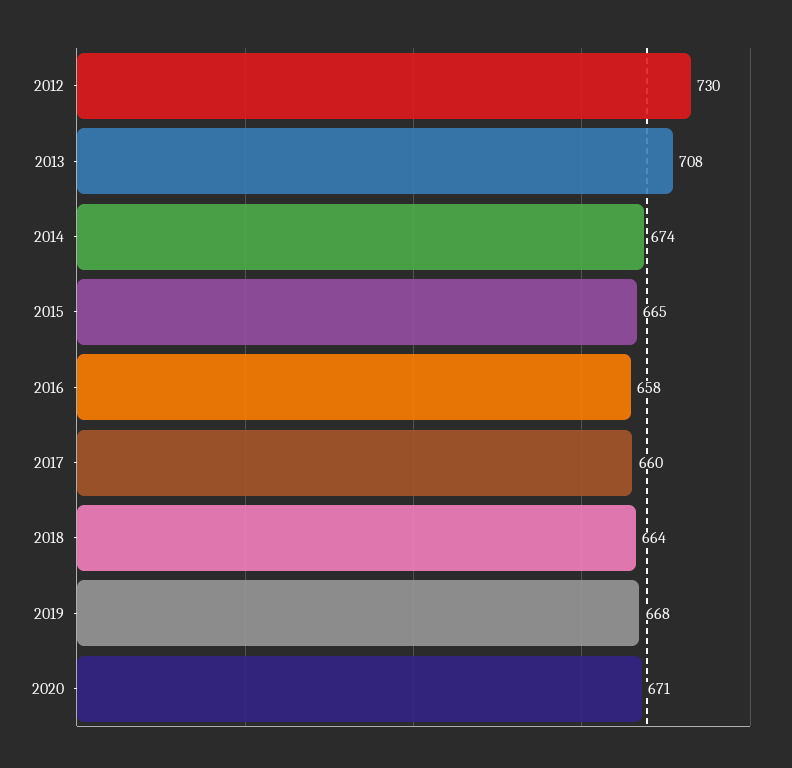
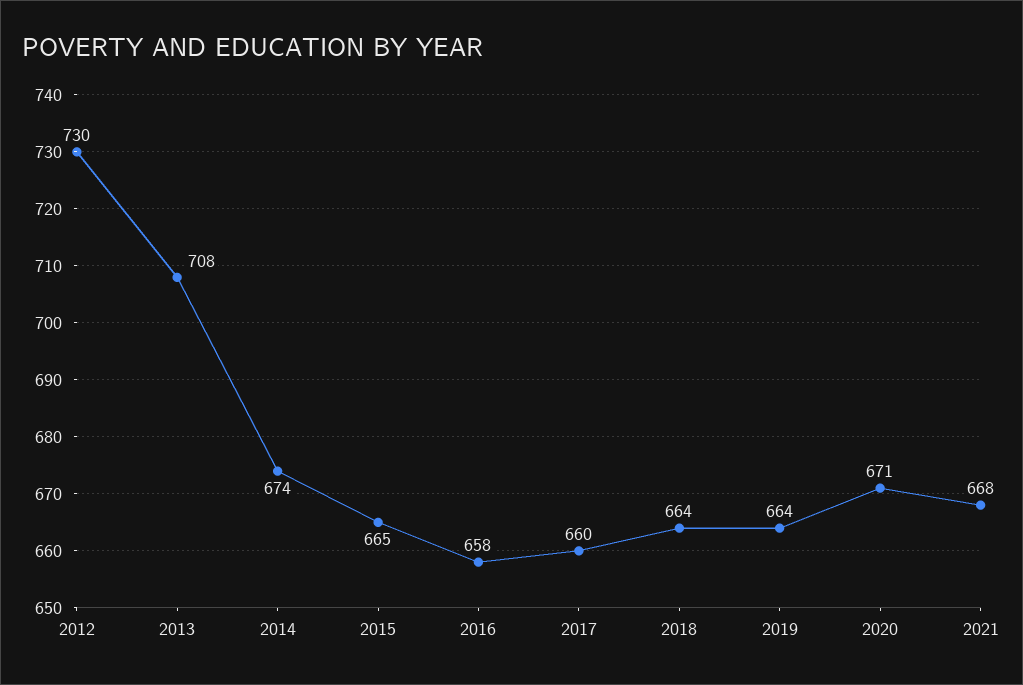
2019: 668 -> 664
2021: none -> 668

